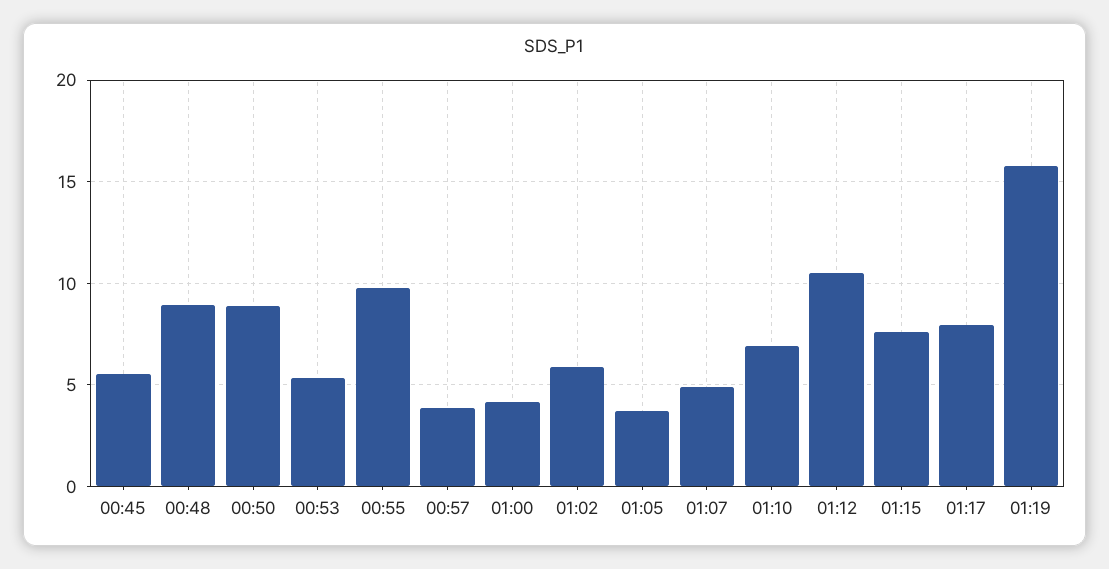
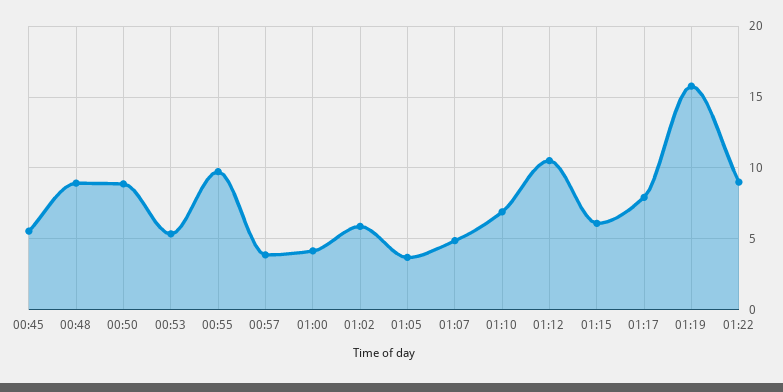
01:15: 7.5 -> 6
01:22: none -> 9

